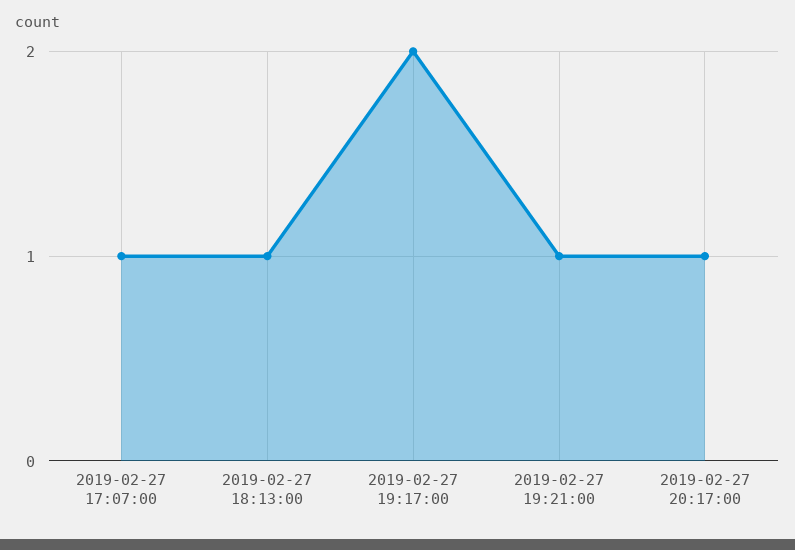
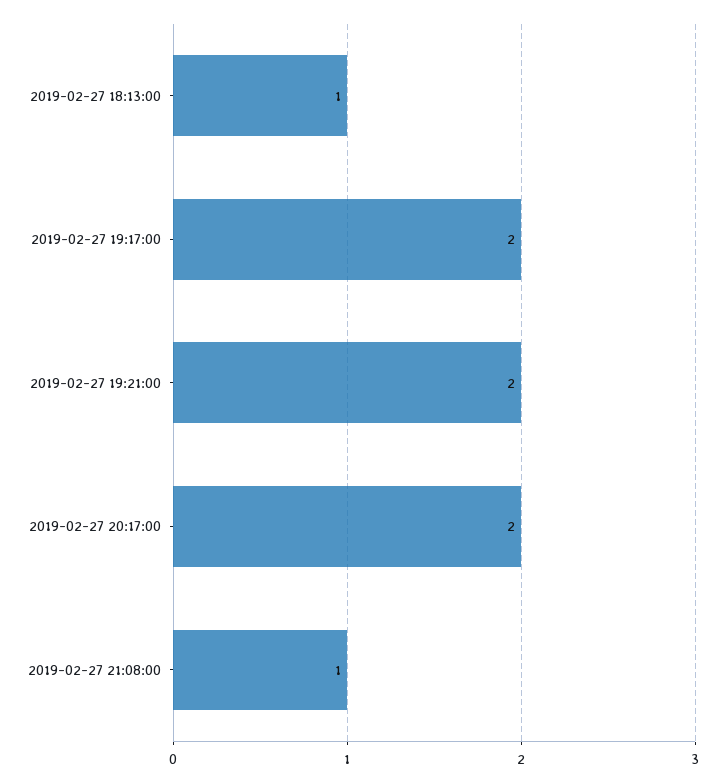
2019-02-27 17:07:00: 1 -> none
2019-02-27 19:21:00: 1 -> 2
2019-02-27 20:17:00: 1 -> 2
2019-02-27 21:08:00: none -> 1

